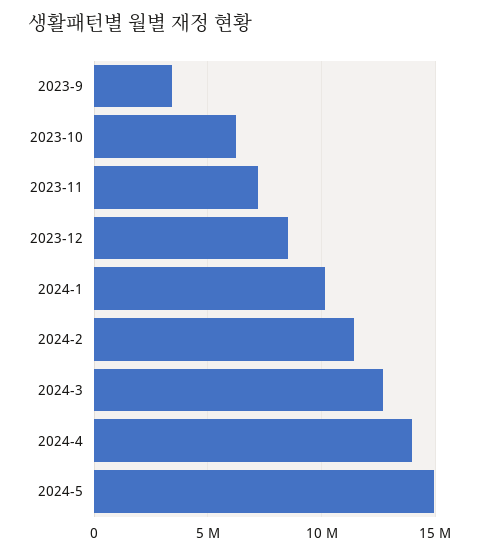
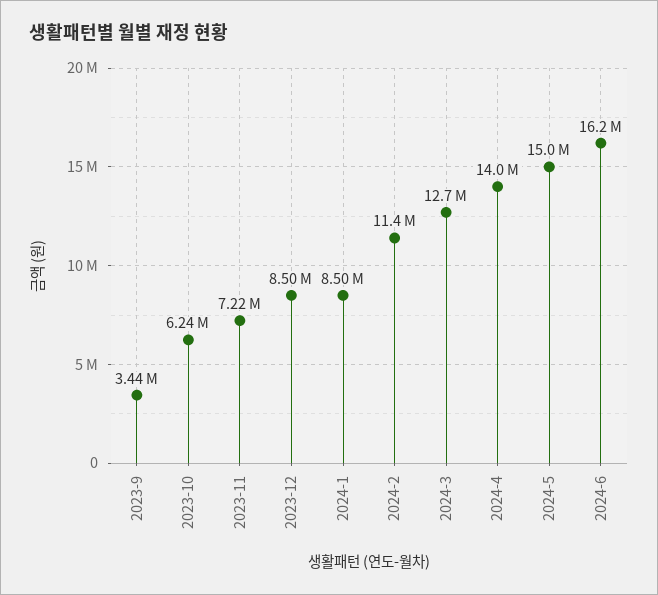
2024-1: 10000000 -> 8500000
2024-6: none -> 16200000

